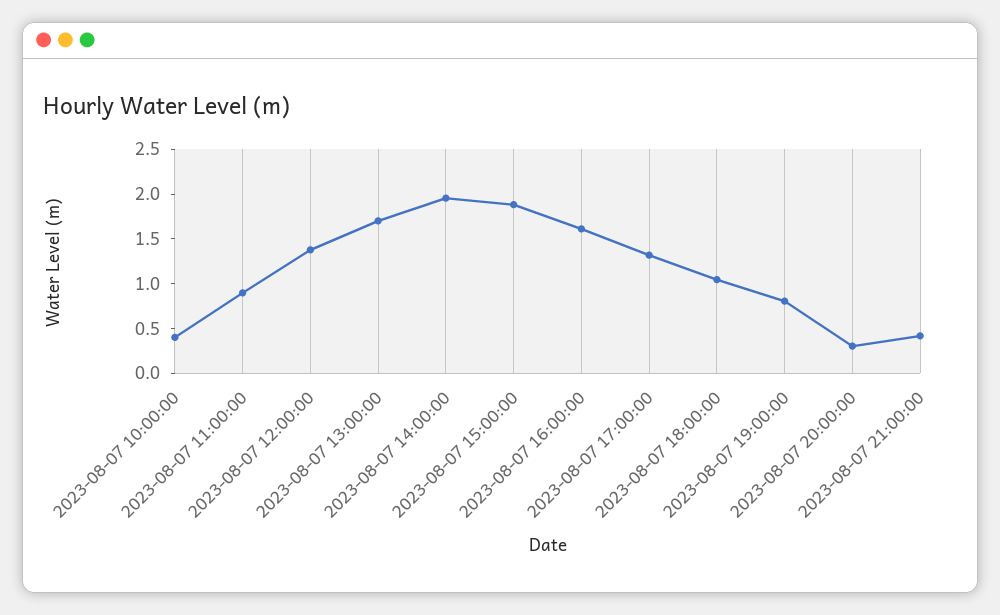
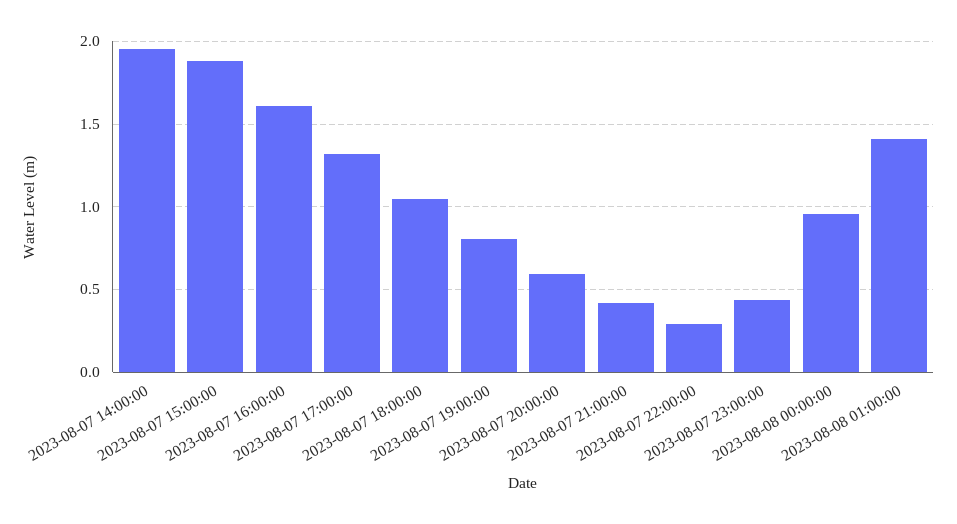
2023-08-07 10:00:00: 0.4 -> none
2023-08-07 11:00:00: 0.9 -> none
2023-08-07 12:00:00: 1.4 -> none
2023-08-07 13:00:00: 1.7 -> none
2023-08-07 20:00:00: 0.3 -> 0.6
2023-08-07 22:00:00: none -> 0.3
2023-08-07 23:00:00: none -> 0.45
2023-08-08 00:00:00: none -> 0.95
2023-08-08 01:00:00: none -> 1.4

